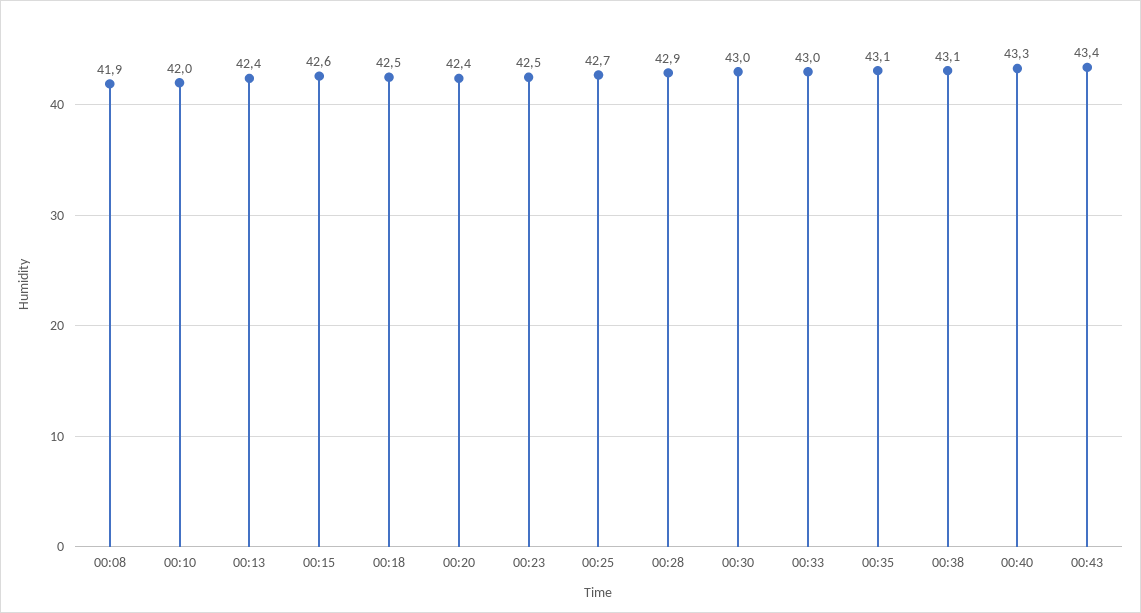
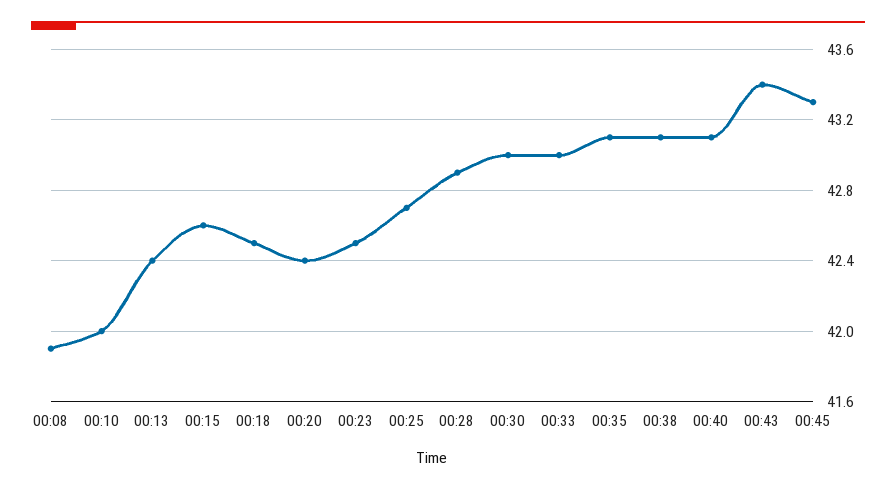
00:40: 43.3 -> 43.1
00:45: none -> 43.3

